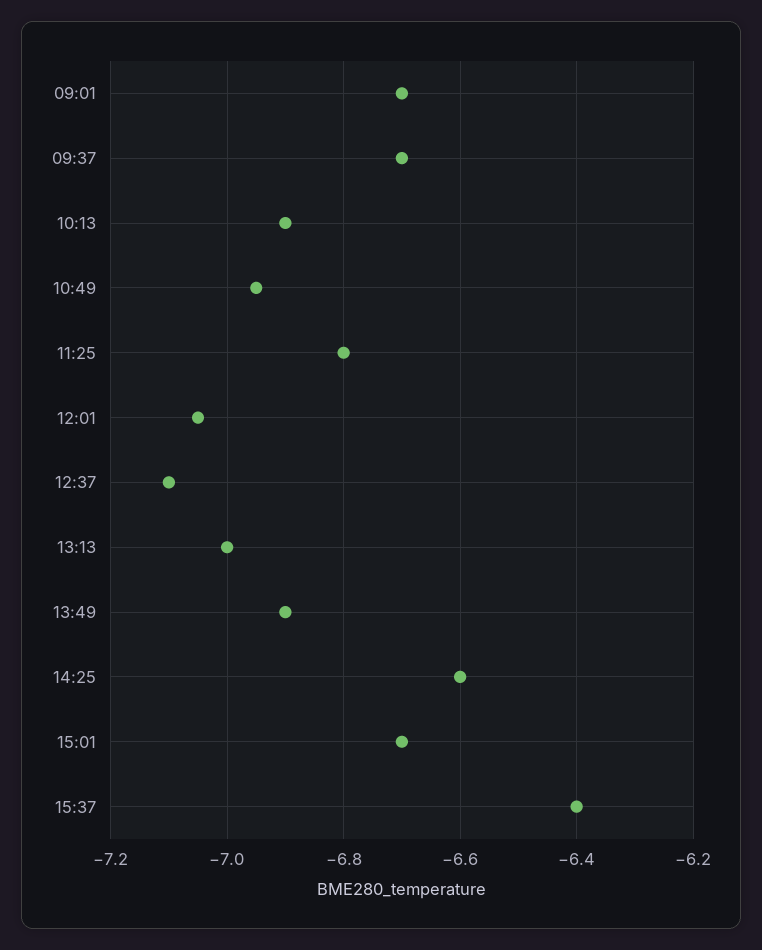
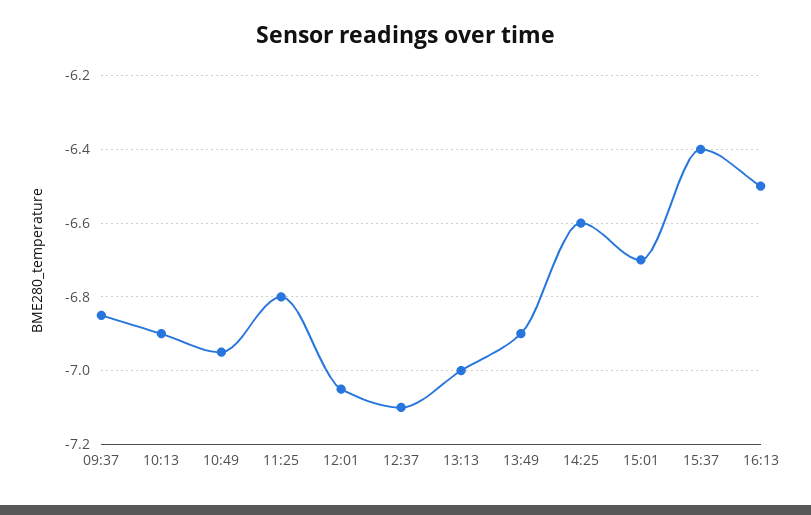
09:01: -6.7 -> none
09:37: -6.7 -> -6.85
16:13: none -> -6.5

